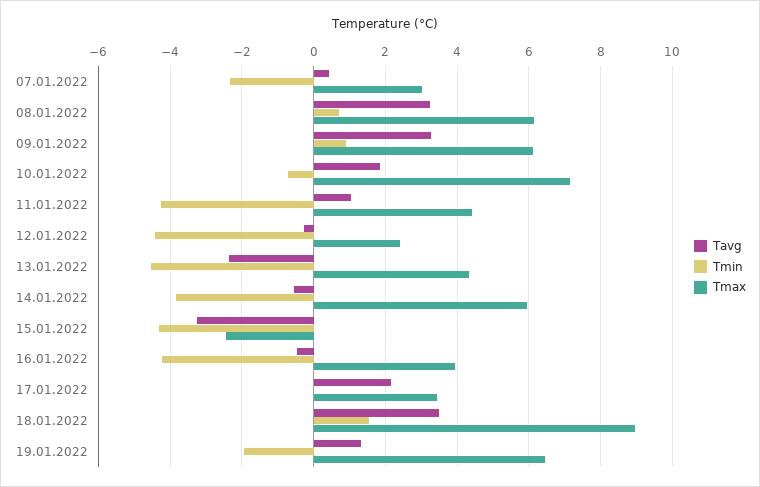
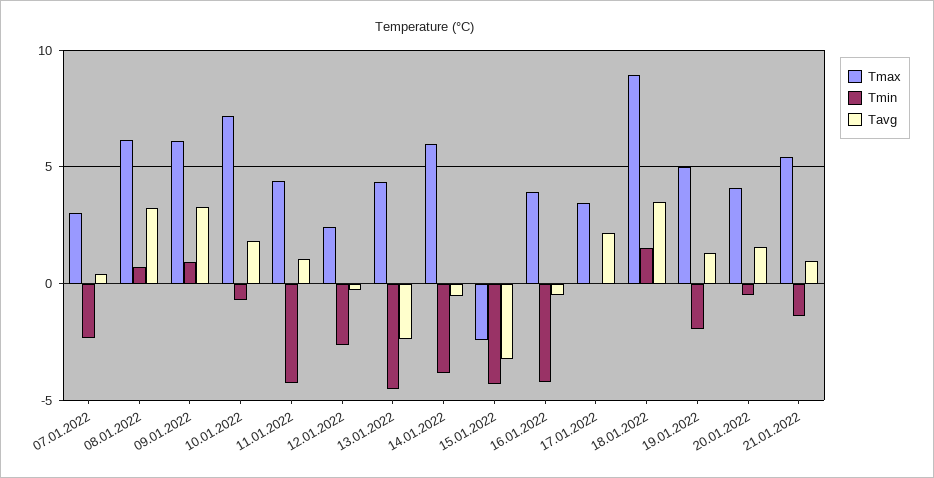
Tmin, 12.01.2022: -4.4 -> -2.5
Tmax, 19.01.2022: 6.4 -> 5
Tmax, 20.01.2022: none -> 4
Tmin, 20.01.2022: none -> -0.5
Tavg, 20.01.2022: none -> 1.5
Tmax, 21.01.2022: none -> 5.5
Tmin, 21.01.2022: none -> -1.5
Tavg, 21.01.2022: none -> 1

